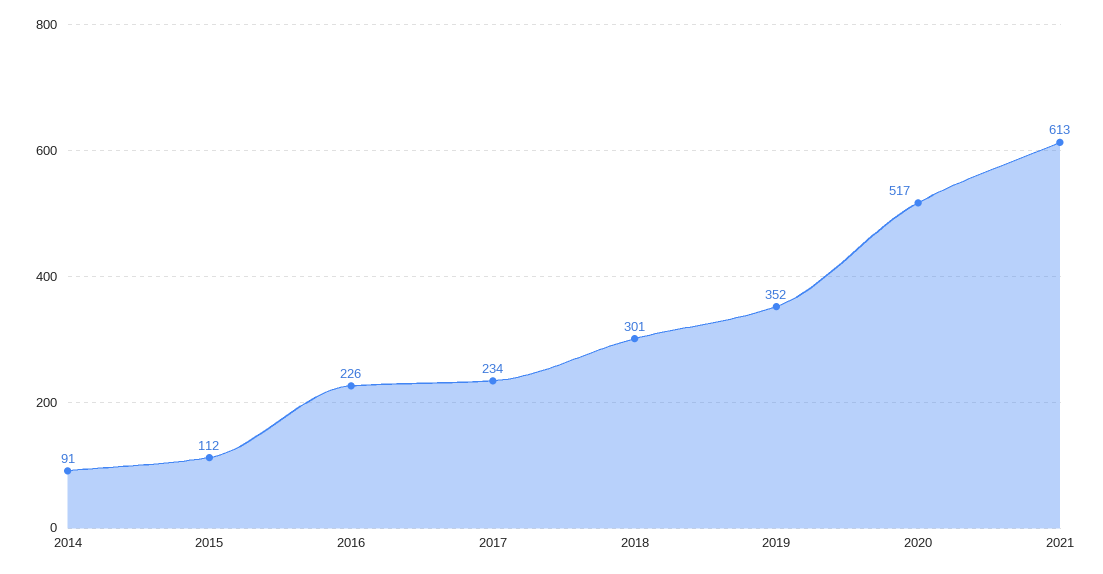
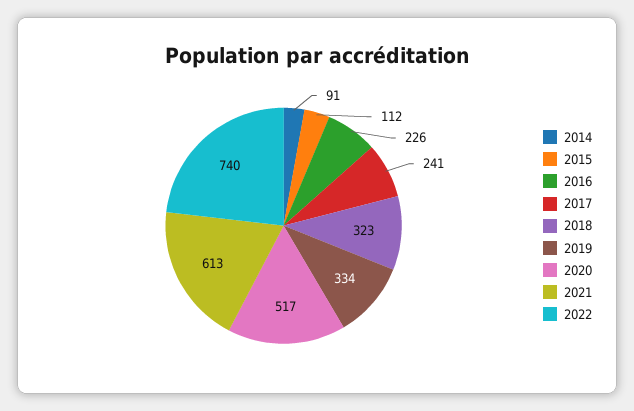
2017: 234 -> 241
2018: 301 -> 323
2019: 352 -> 334
2022: none -> 740

